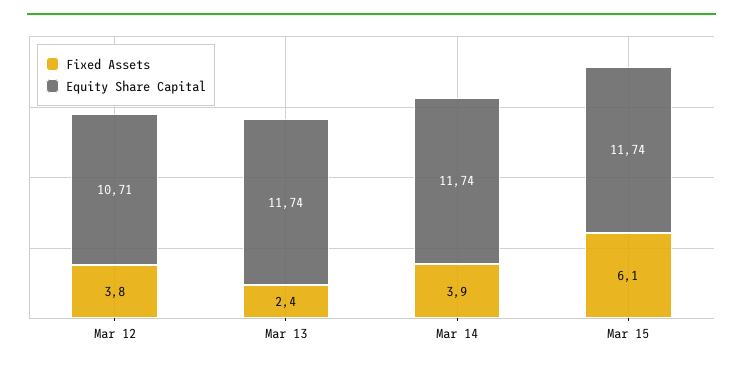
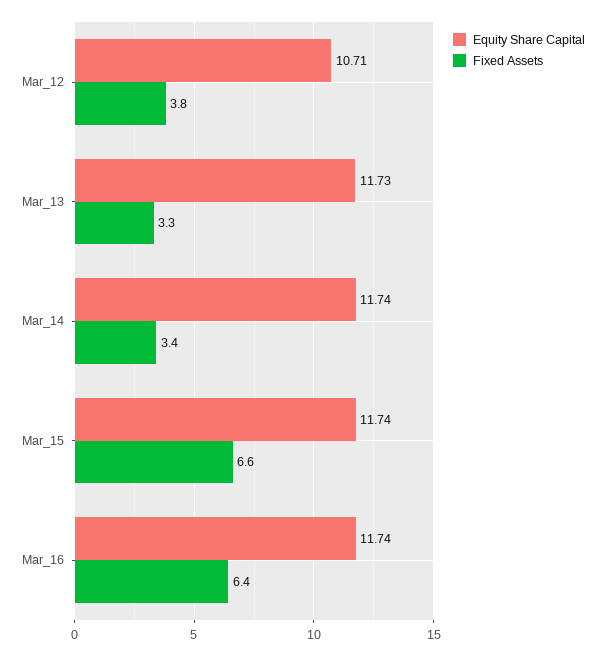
Fixed Assets, Mar 13: 2.4 -> 3.3
Equity Share Capital, Mar 13: 11.74 -> 11.73
Fixed Assets, Mar 14: 3.9 -> 3.4
Fixed Assets, Mar 15: 6.1 -> 6.6
Equity Share Capital, Mar_16: none -> 11.74
Fixed Assets, Mar_16: none -> 6.4

